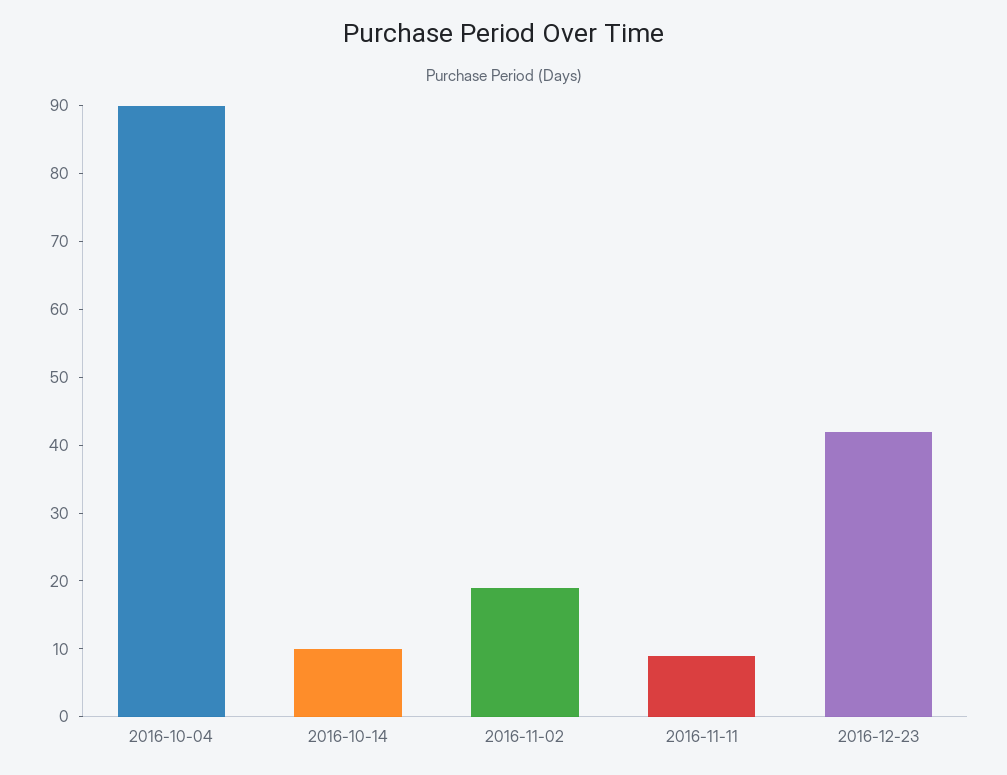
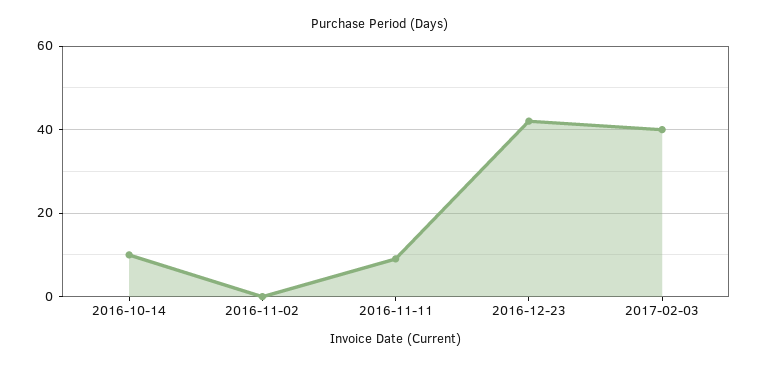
2016-10-04: 90 -> none
2016-11-02: 20 -> 0
2017-02-03: none -> 40

